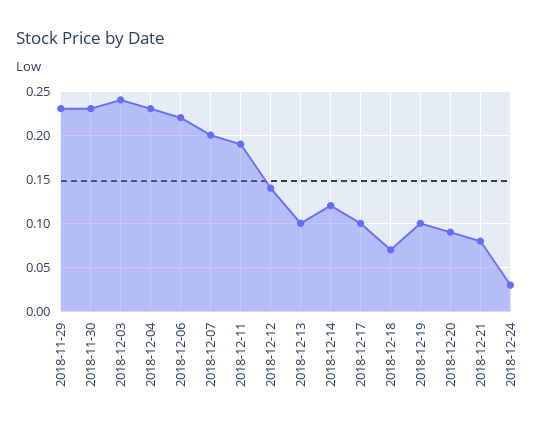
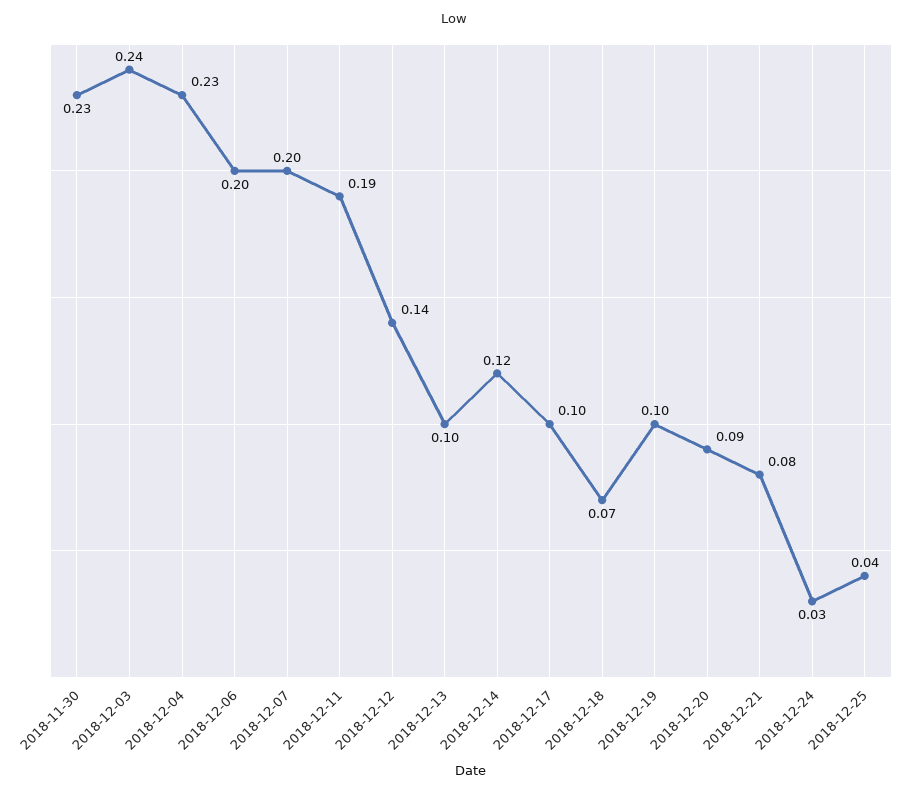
2018-11-29: 0.23 -> none
2018-12-06: 0.22 -> 0.2
2018-12-25: none -> 0.04

